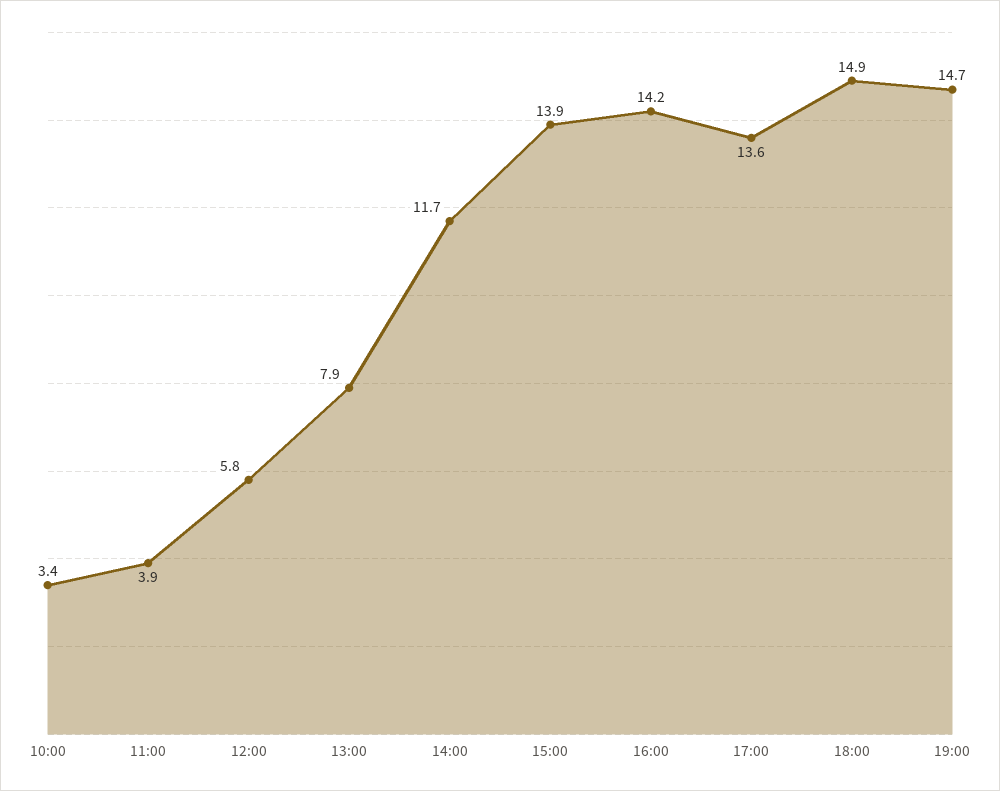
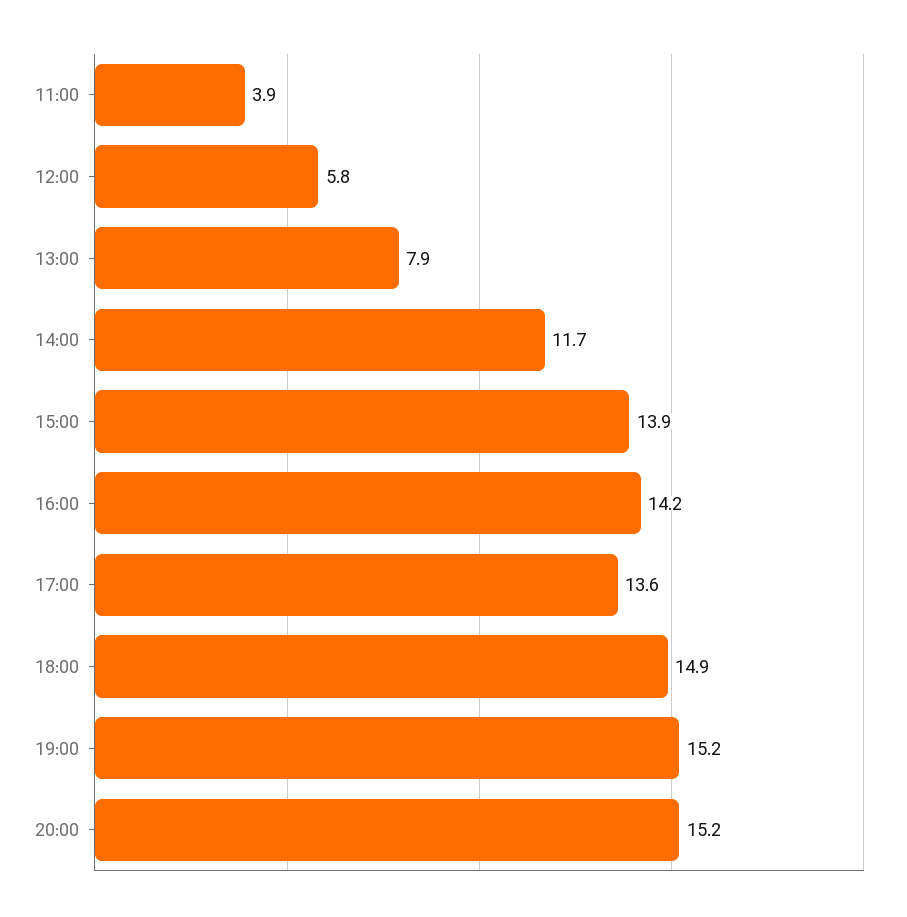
10:00: 3.4 -> none
19:00: 14.7 -> 15.2
20:00: none -> 15.2

